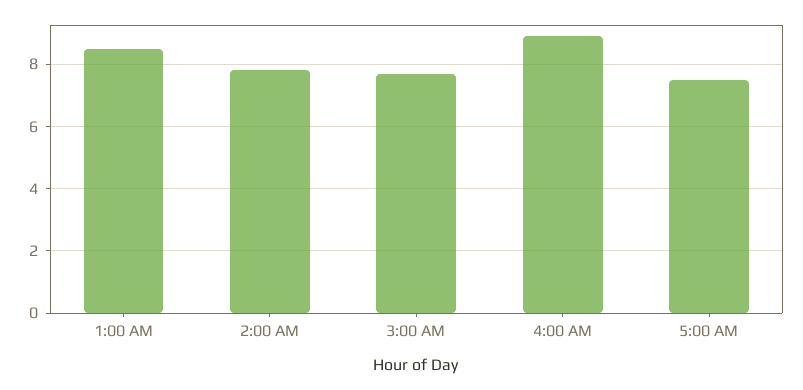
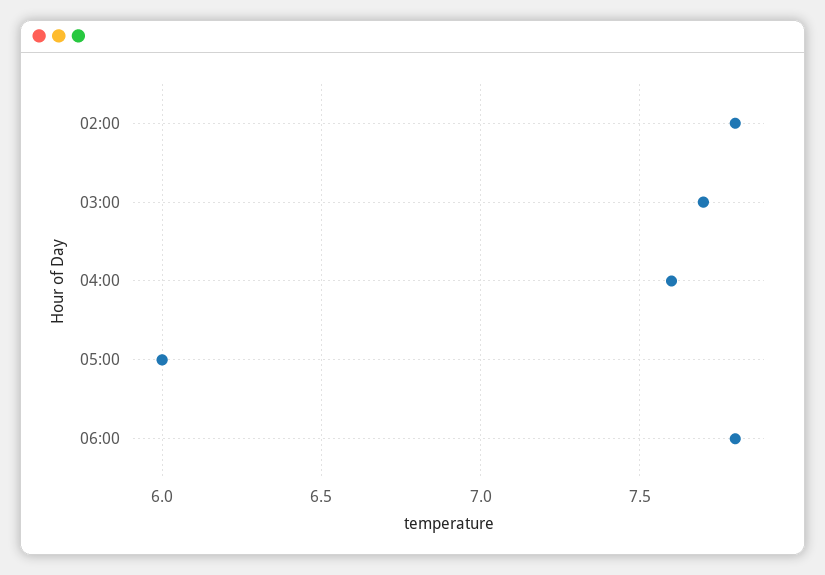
1:00 AM: 8.5 -> none
4:00 AM: 9 -> 7.6
5:00 AM: 7.5 -> 6
06:00: none -> 7.8

